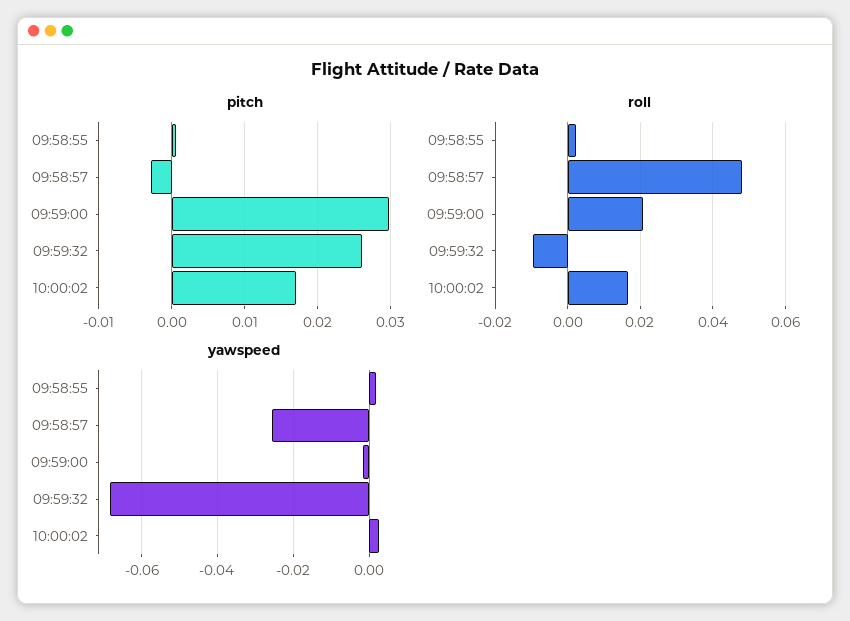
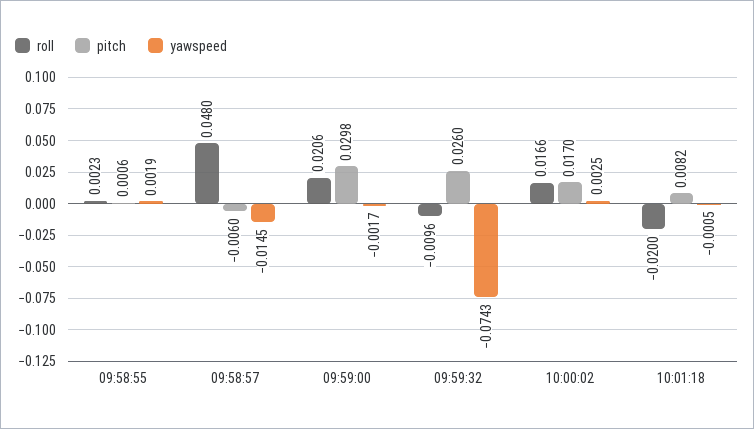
pitch, 09:58:57: -0.003 -> -0.006
yawspeed, 09:58:57: -0.026 -> -0.0145
yawspeed, 09:59:32: -0.068 -> -0.0743
roll, 10:01:18: none -> -0.02
pitch, 10:01:18: none -> 0.0082
yawspeed, 10:01:18: none -> -0.0005

